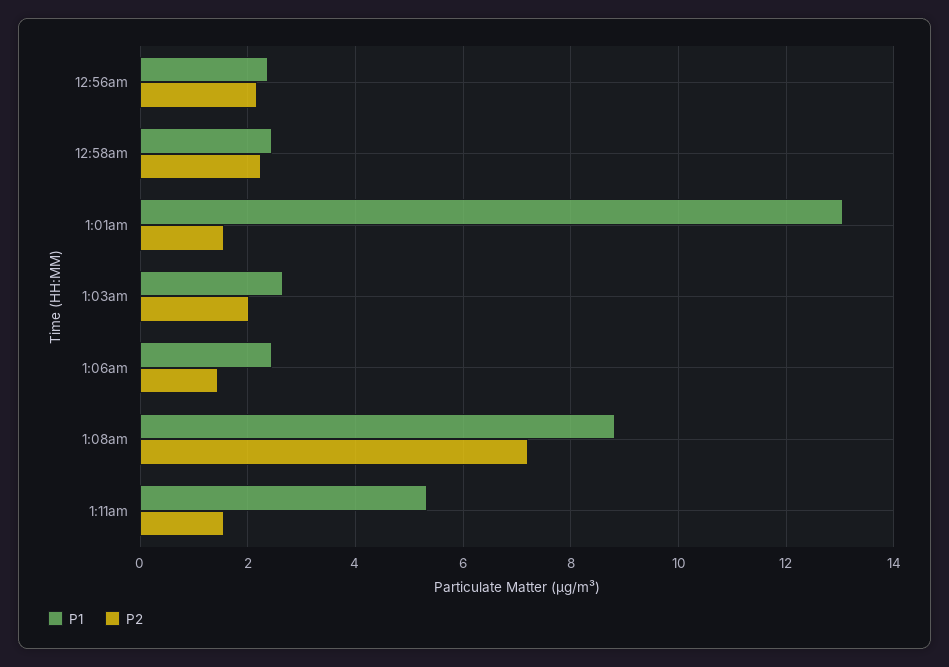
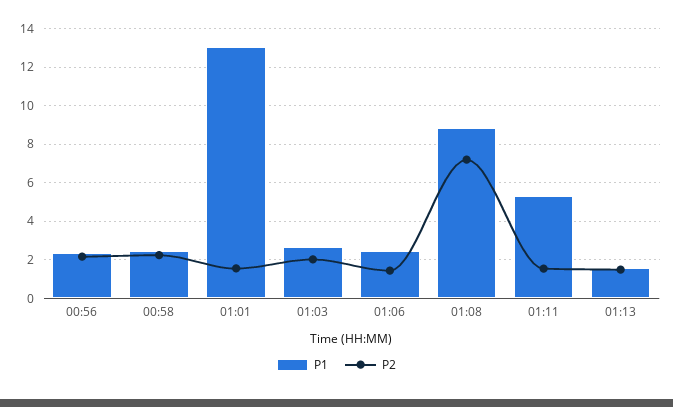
P1, 01:13: none -> 1.5
P2, 01:13: none -> 1.5

